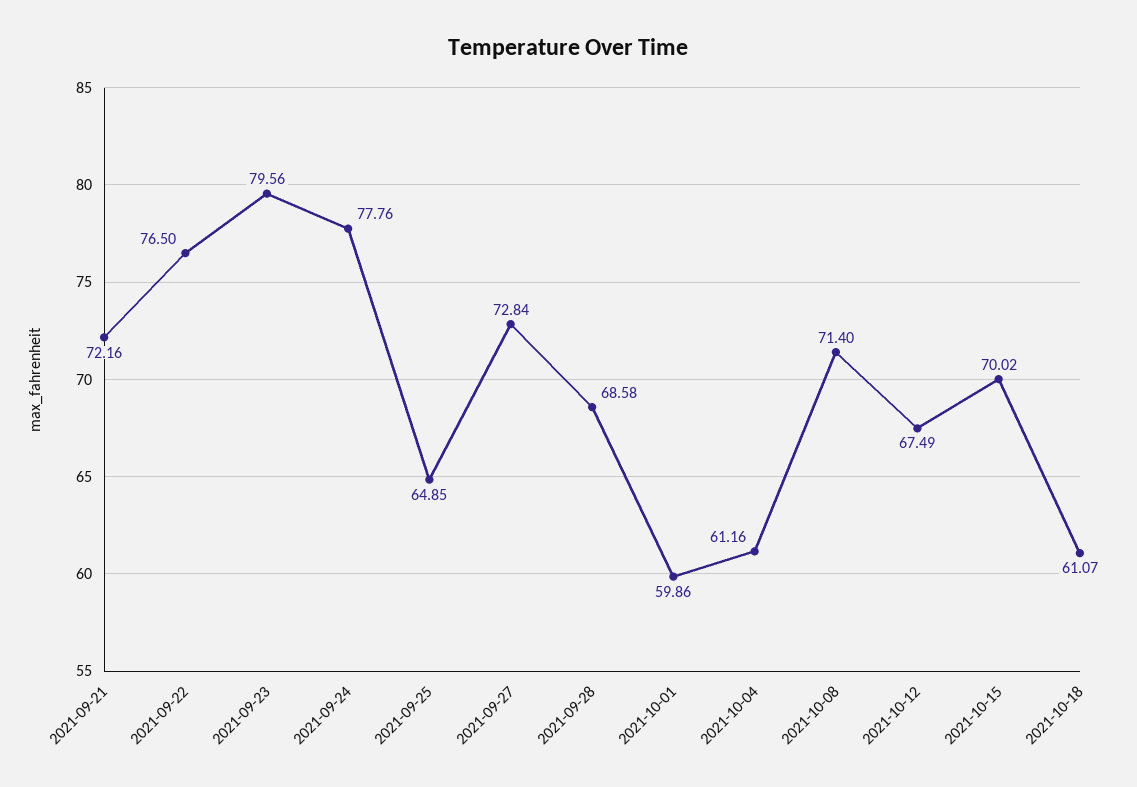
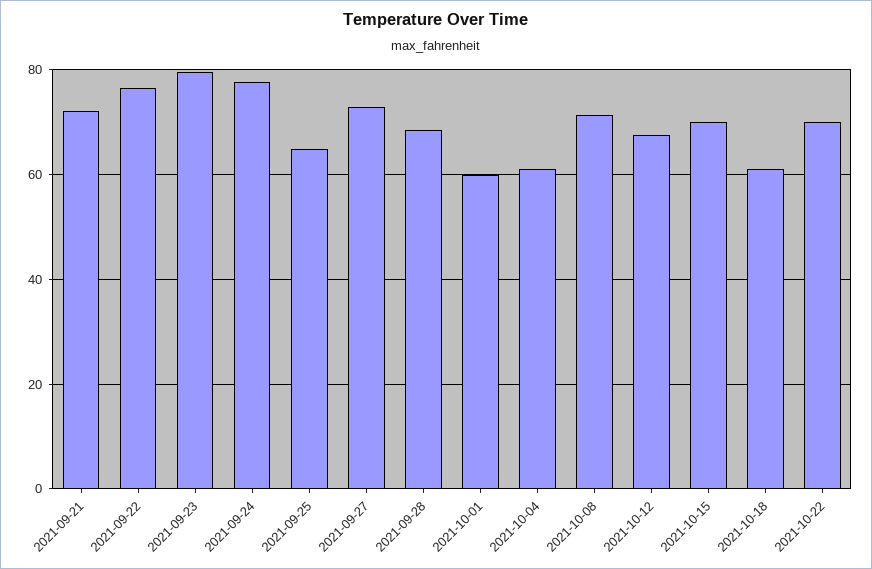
2021-10-22: none -> 70

